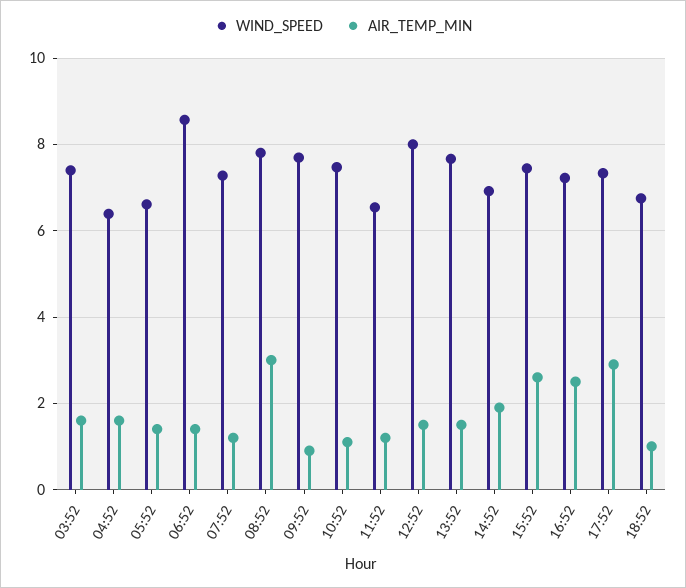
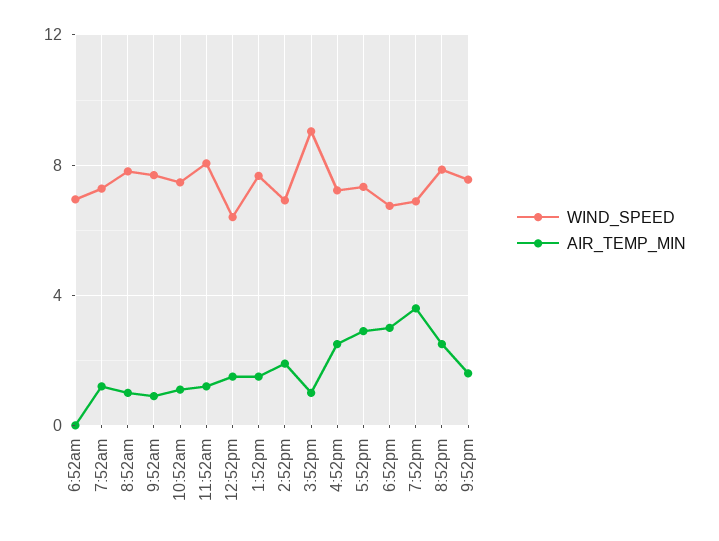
WIND_SPEED, 03:52: 7.4 -> none
AIR_TEMP_MIN, 03:52: 1.6 -> none
WIND_SPEED, 04:52: 6.4 -> none
AIR_TEMP_MIN, 04:52: 1.6 -> none
WIND_SPEED, 05:52: 6.6 -> none
AIR_TEMP_MIN, 05:52: 1.4 -> none
WIND_SPEED, 06:52: 8.6 -> 7
AIR_TEMP_MIN, 06:52: 1.4 -> 0
AIR_TEMP_MIN, 08:52: 3 -> 1
WIND_SPEED, 11:52: 6.6 -> 8
WIND_SPEED, 12:52: 8 -> 6.5
WIND_SPEED, 15:52: 7.4 -> 9
AIR_TEMP_MIN, 15:52: 2.6 -> 1
AIR_TEMP_MIN, 18:52: 1 -> 3
WIND_SPEED, 7:52pm: none -> 7
AIR_TEMP_MIN, 7:52pm: none -> 3.5
WIND_SPEED, 8:52pm: none -> 8
AIR_TEMP_MIN, 8:52pm: none -> 2.5
WIND_SPEED, 9:52pm: none -> 7.5
AIR_TEMP_MIN, 9:52pm: none -> 1.5

